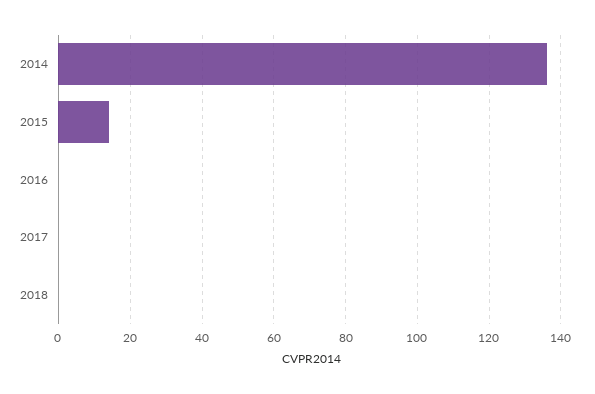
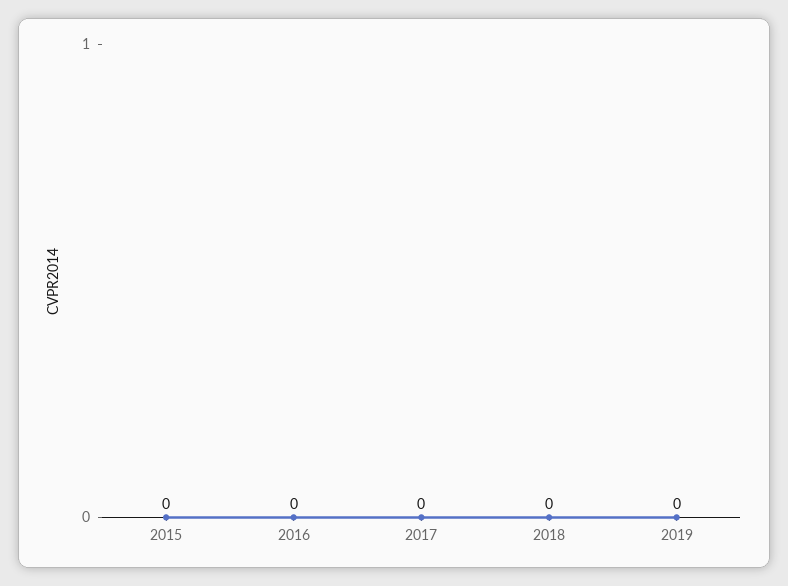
2014: 135 -> none
2015: 15 -> 0
2019: none -> 0

